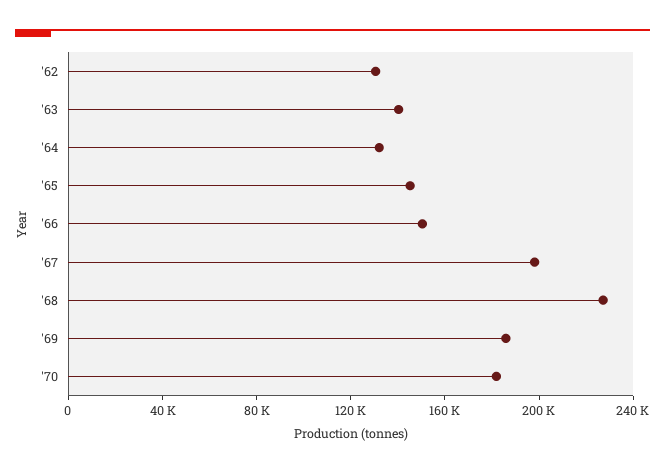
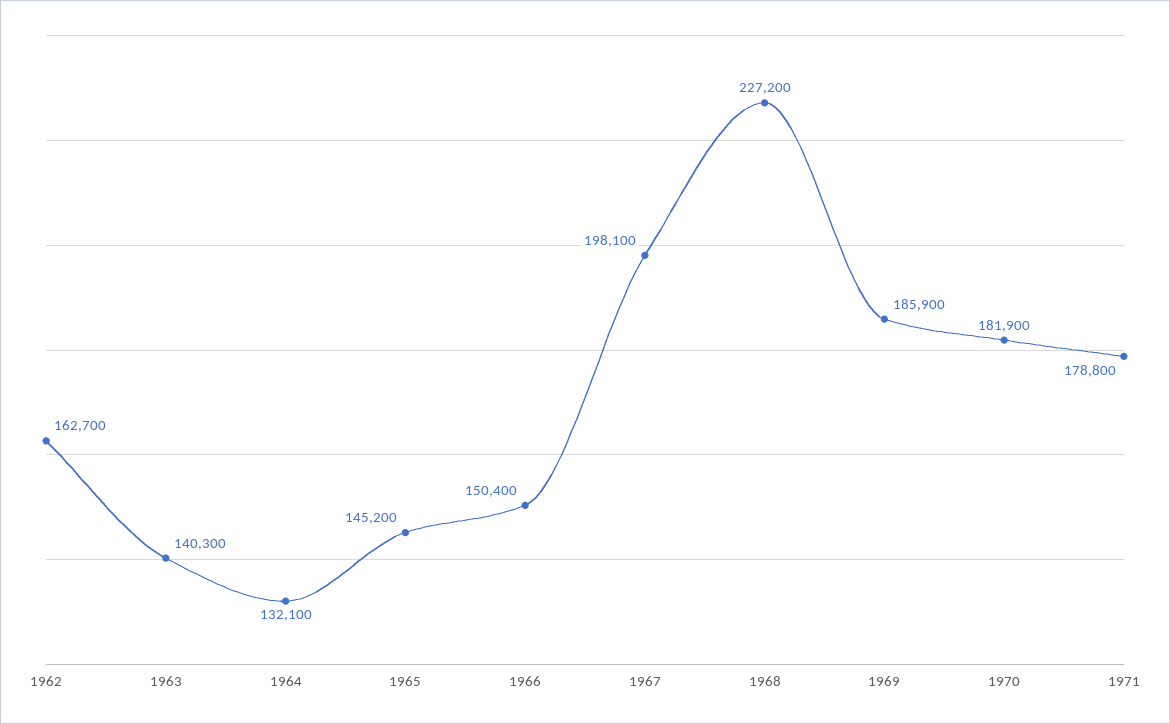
'62: 130000 -> 162700
1971: none -> 178800

